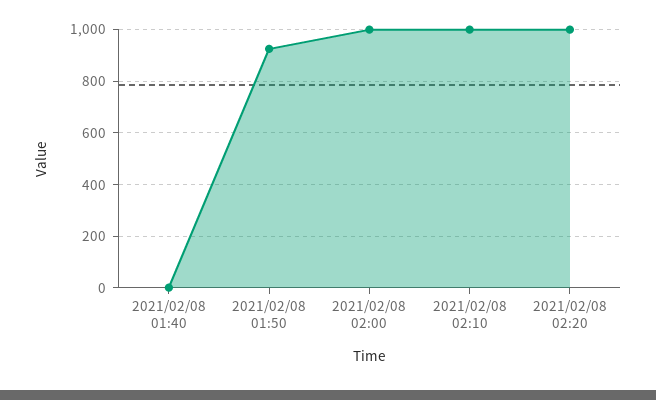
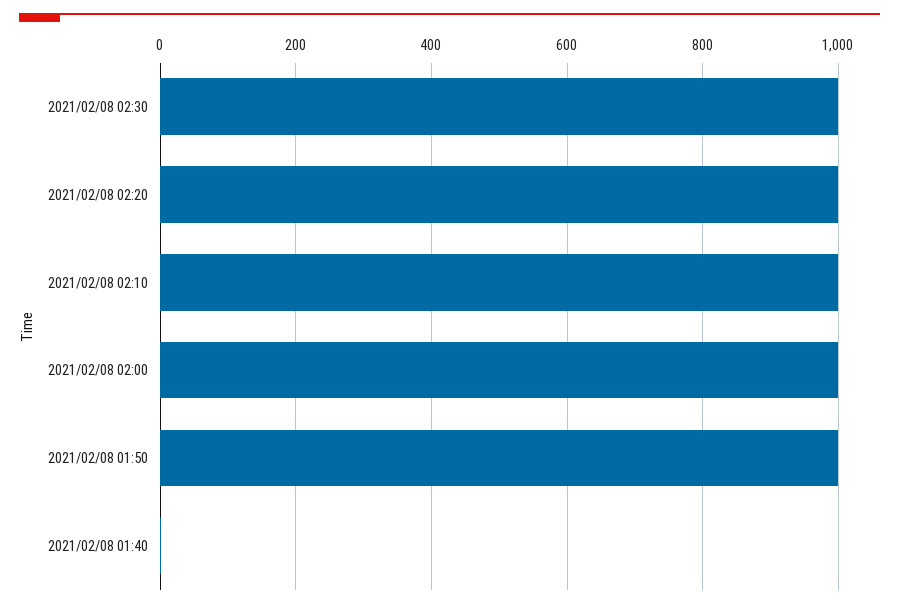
2021/02/08 01:50: 925 -> 1000
2021/02/08 02:30: none -> 1000

